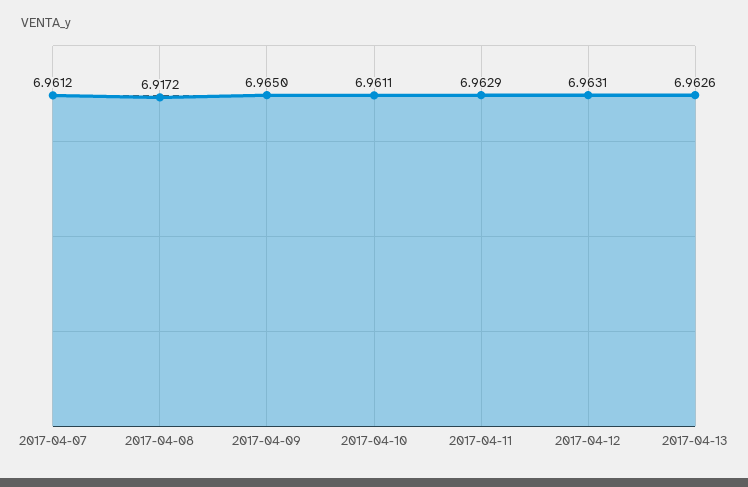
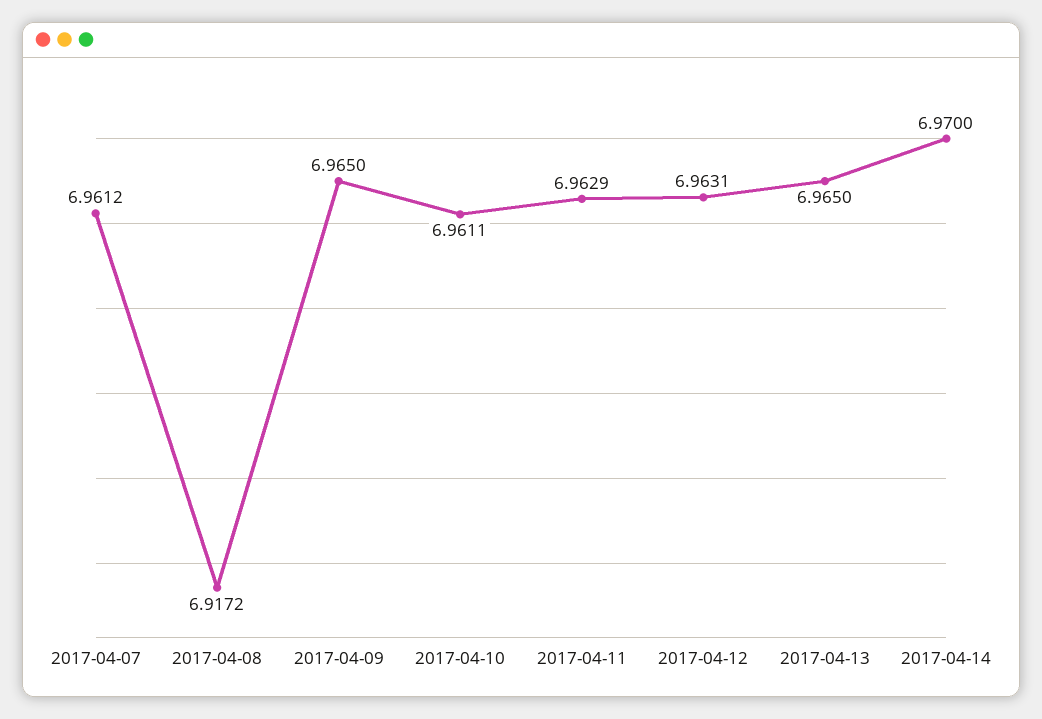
2017-04-13: 6.9626 -> 6.965
2017-04-14: none -> 6.97

